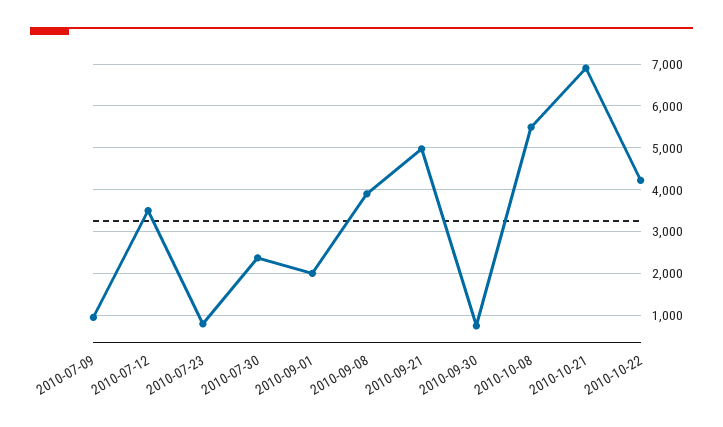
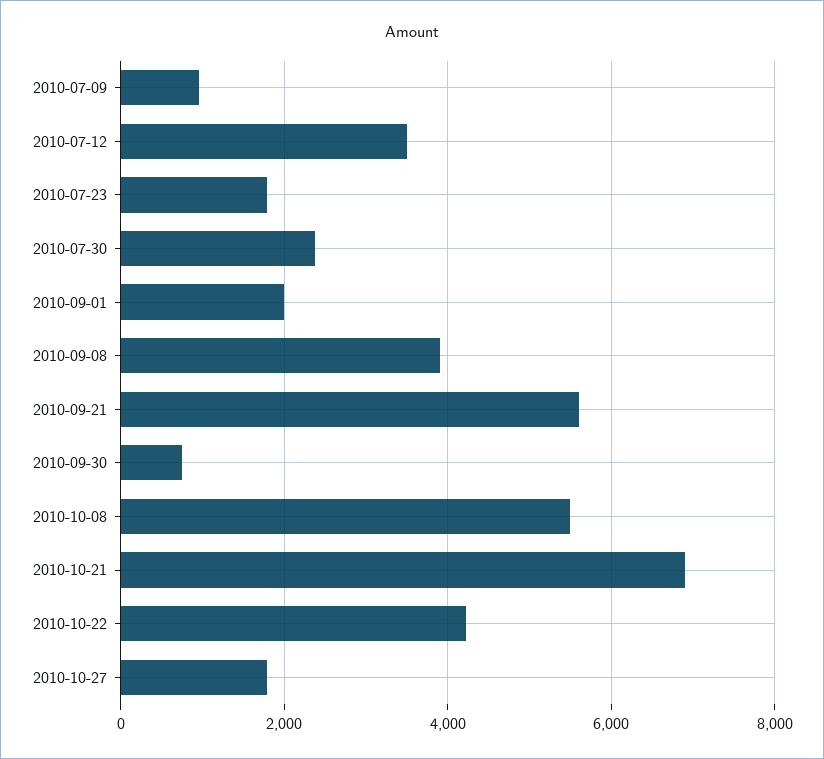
2010-07-23: 800 -> 1800
2010-09-21: 5000 -> 5600
2010-10-27: none -> 1800

